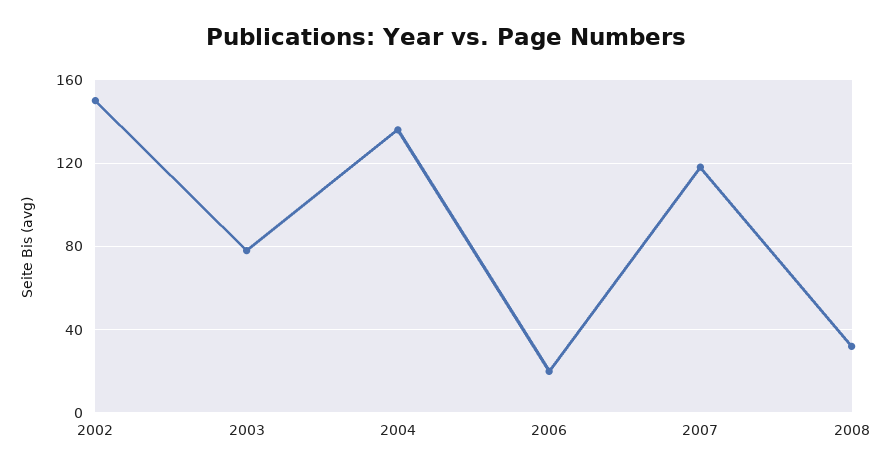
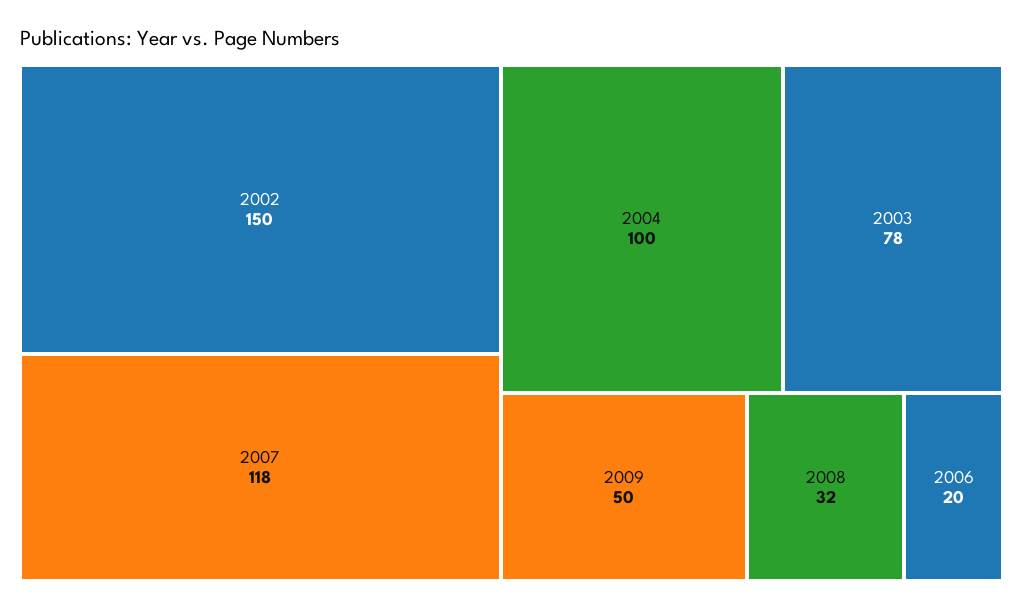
2004: 135 -> 100
2009: none -> 50

